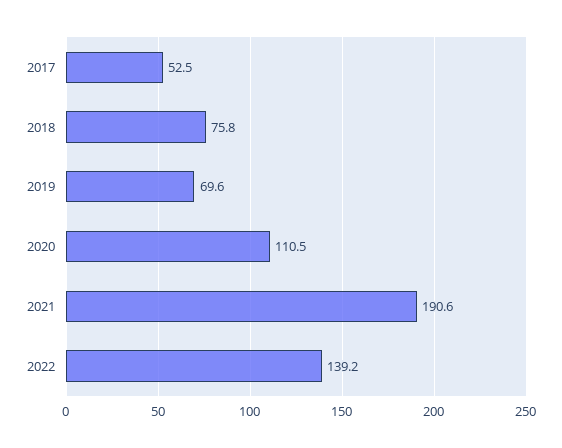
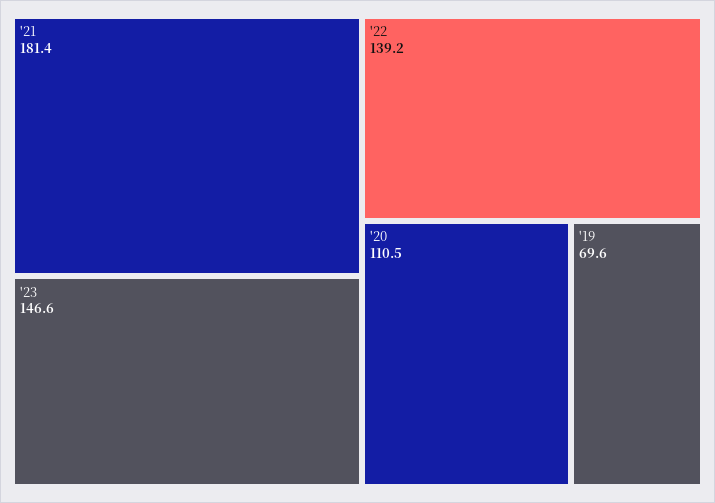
2017: 52.5 -> none
2018: 75.8 -> none
2021: 190.6 -> 181.4
'23: none -> 146.6

